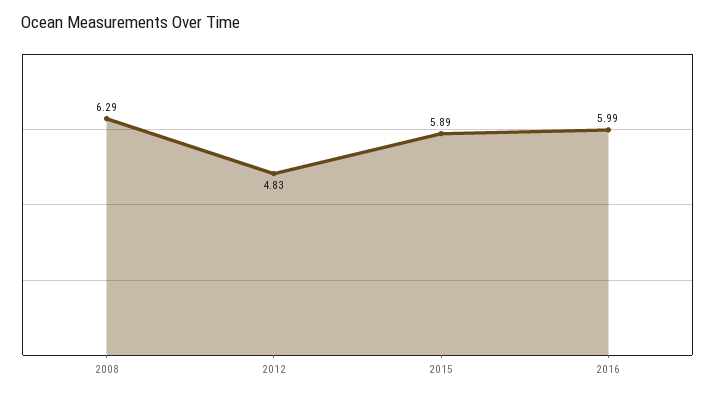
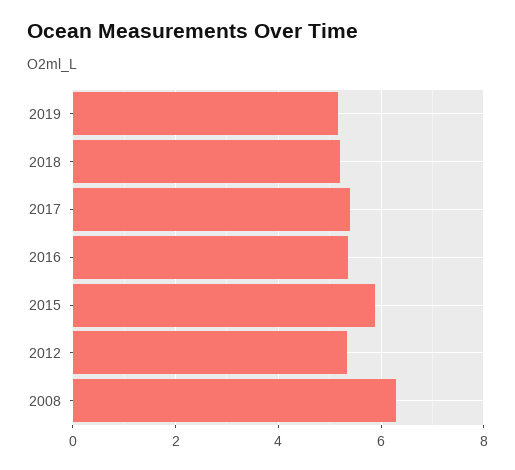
2012: 4.83 -> 5.4
2016: 5.99 -> 5.4
2019: none -> 5.2
2018: none -> 5.2
2017: none -> 5.4

